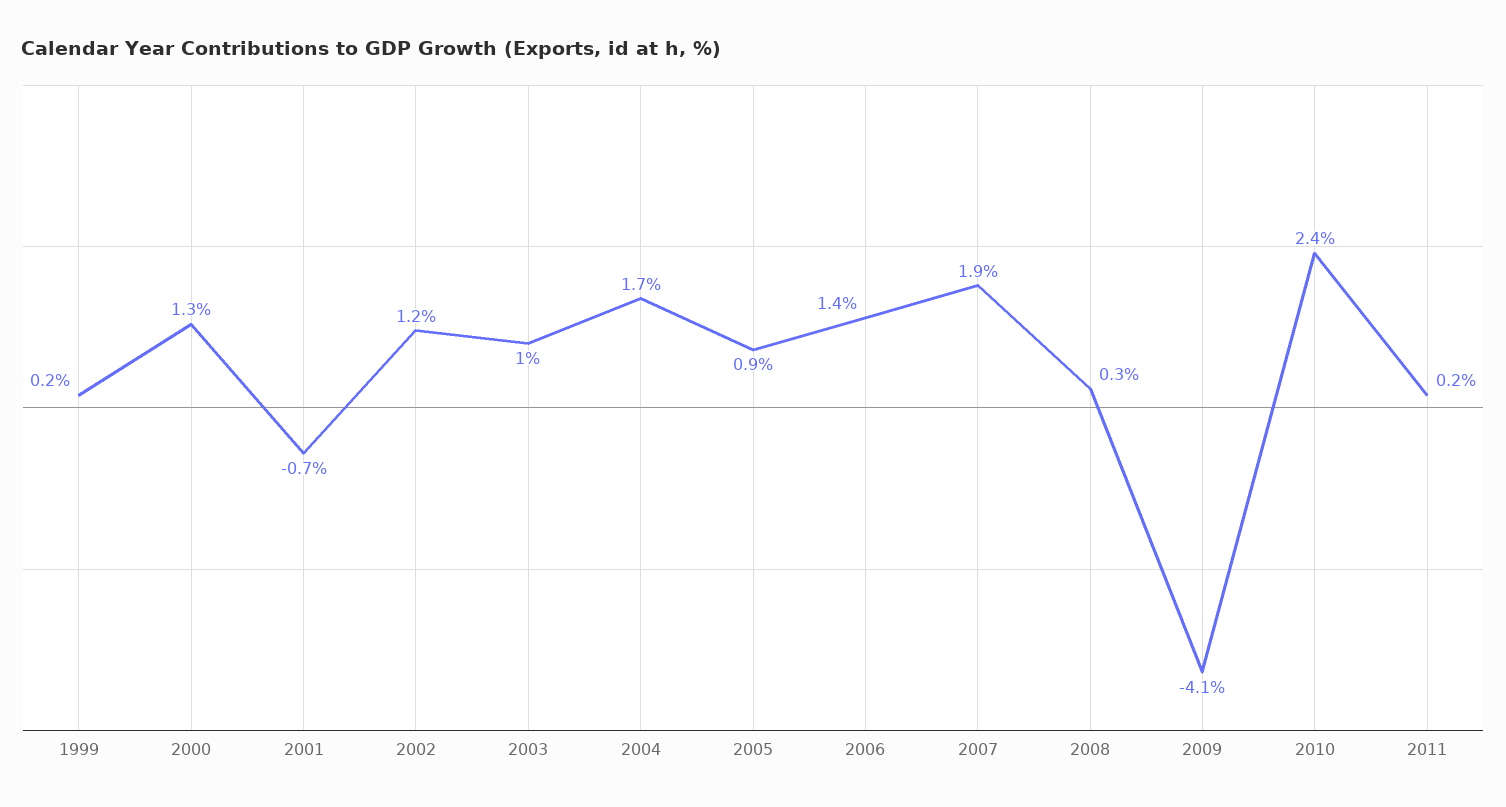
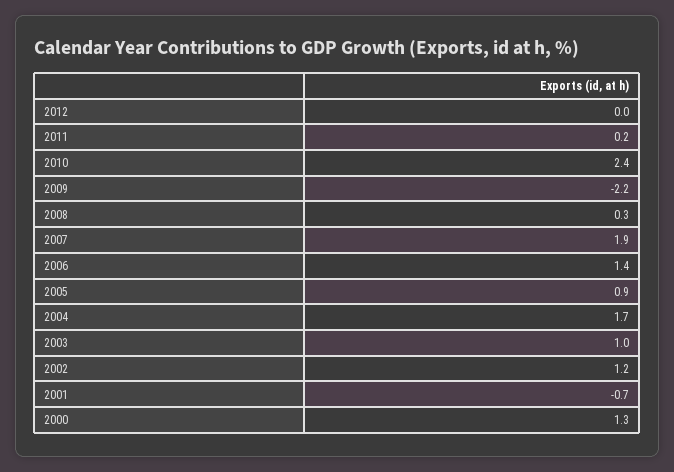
1999: 0.2 -> none
2009: -4.1 -> -2.2
2012: none -> 0

